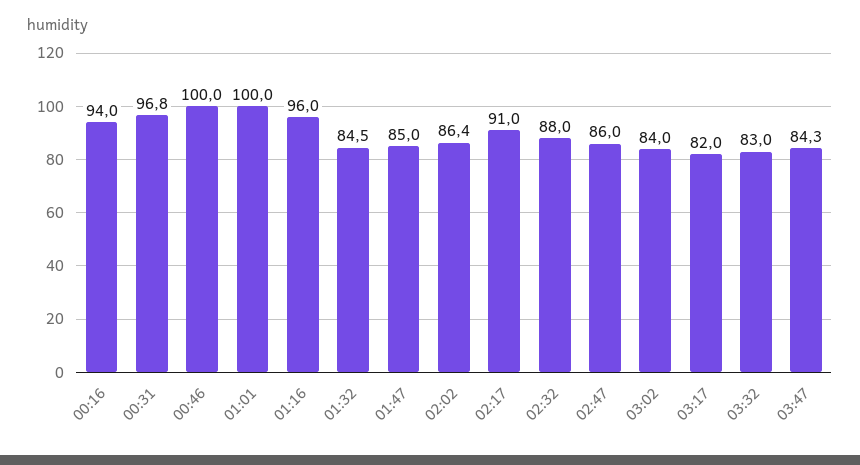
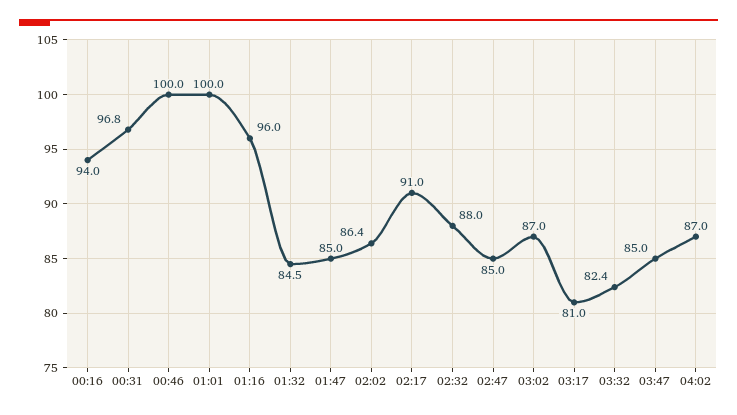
02:47: 86 -> 85
03:02: 84 -> 87
03:17: 82 -> 81
03:32: 83 -> 82.4
03:47: 84.3 -> 85
04:02: none -> 87

